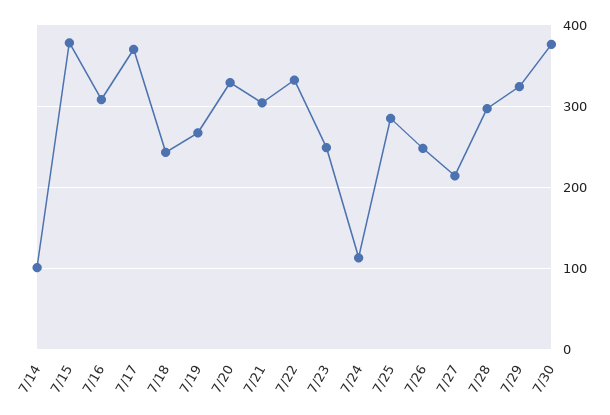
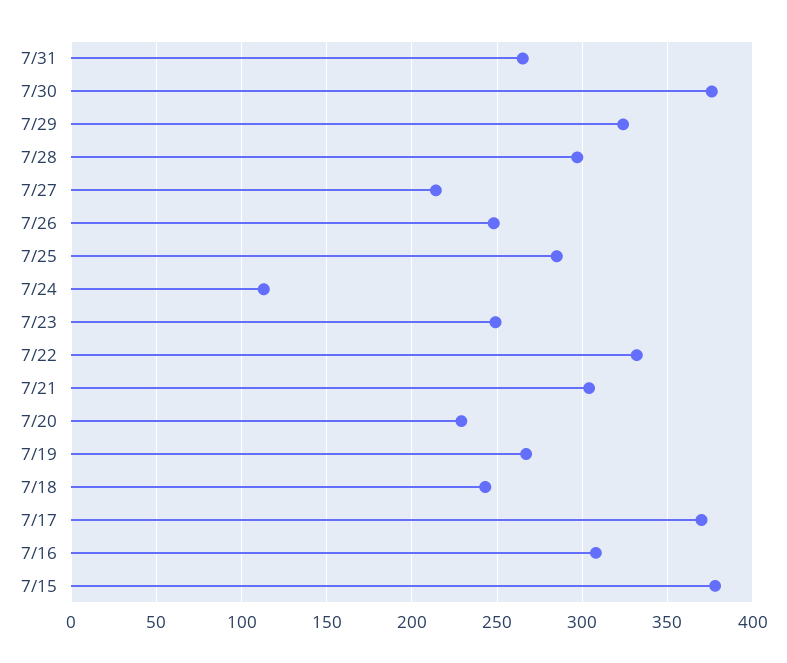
7/14: 100 -> none
7/20: 330 -> 230
7/31: none -> 265

